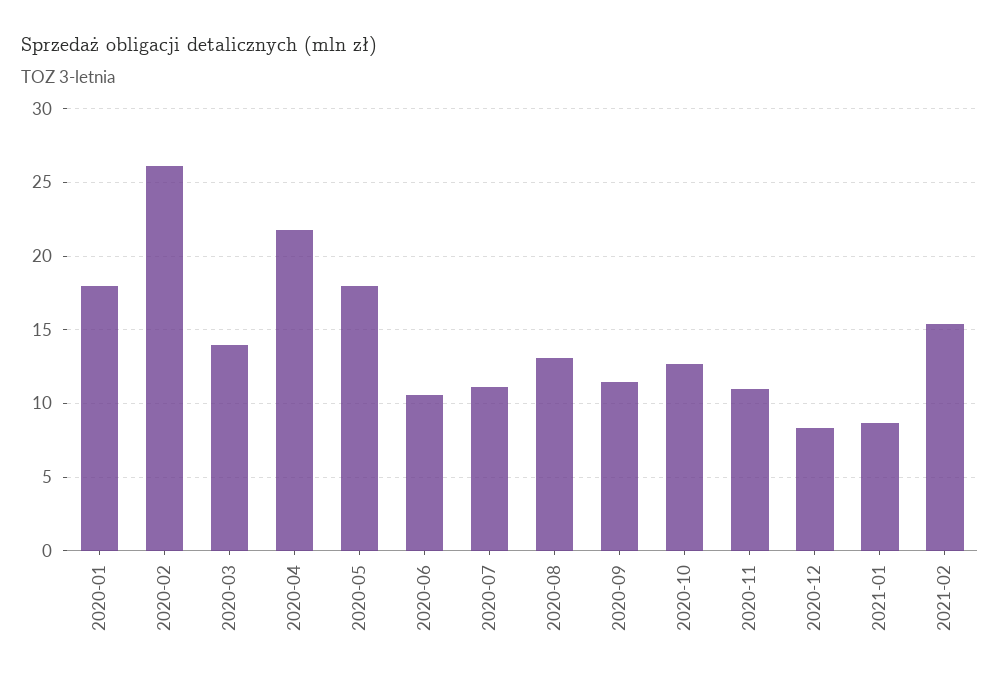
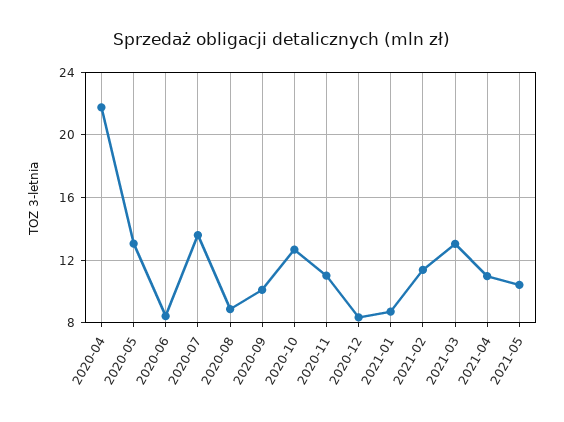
2020-01: 18 -> none
2020-02: 26 -> none
2020-03: 14 -> none
2020-05: 18 -> 13
2020-06: 10.5 -> 8.5
2020-07: 11 -> 13.5
2020-08: 13 -> 9
2020-09: 11.5 -> 10
2021-02: 15.5 -> 11.5
2021-03: none -> 13
2021-04: none -> 11
2021-05: none -> 10.5

